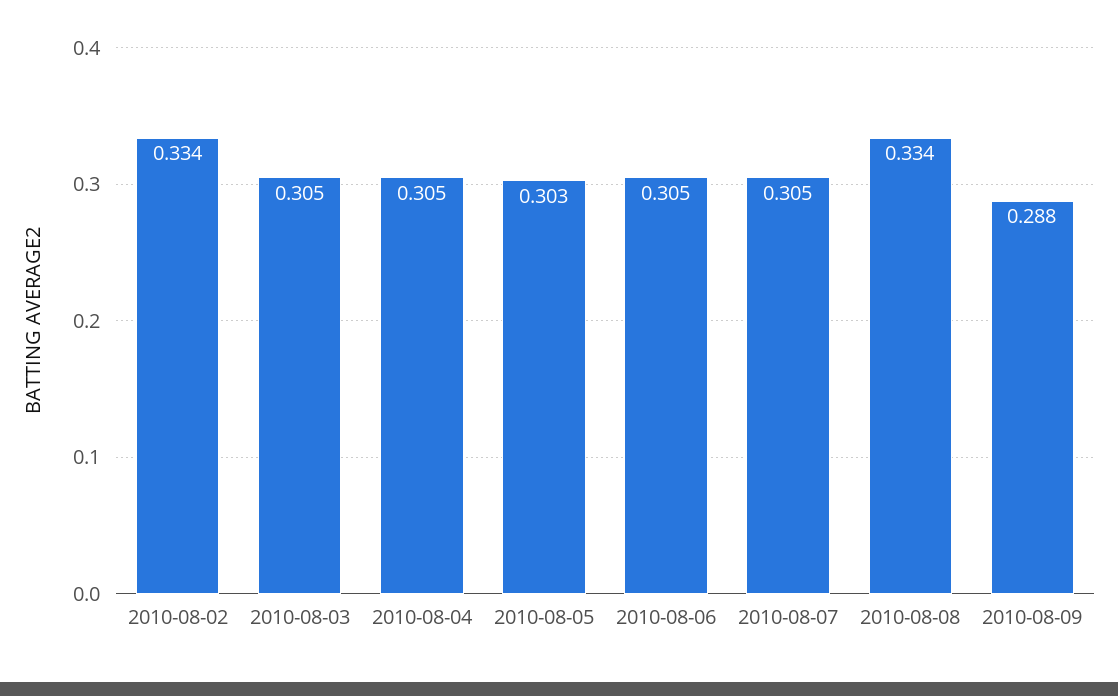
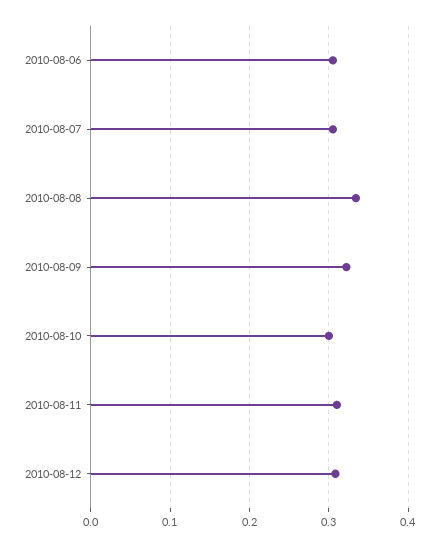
2010-08-02: 0.334 -> none
2010-08-03: 0.305 -> none
2010-08-04: 0.305 -> none
2010-08-05: 0.303 -> none
2010-08-09: 0.288 -> 0.32
2010-08-10: none -> 0.3
2010-08-11: none -> 0.31
2010-08-12: none -> 0.31

